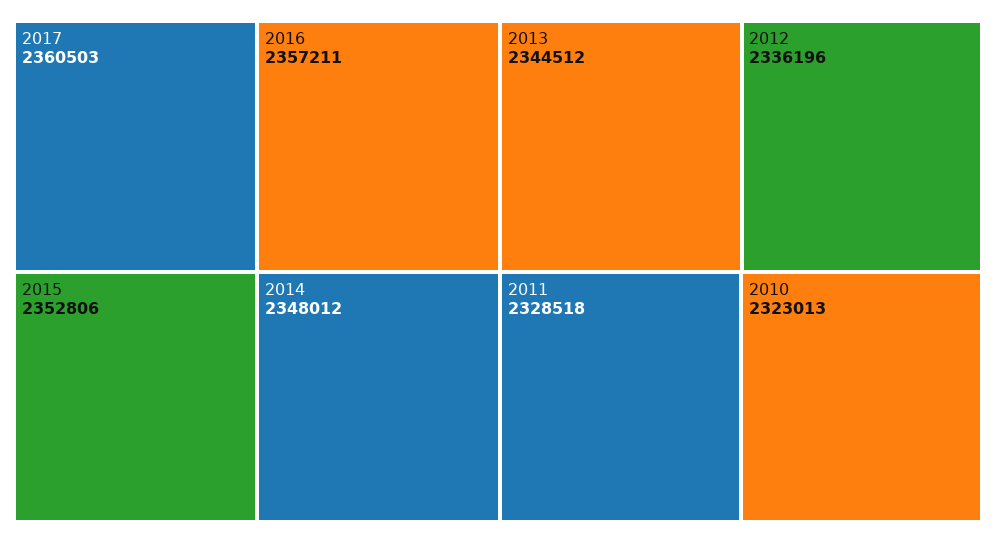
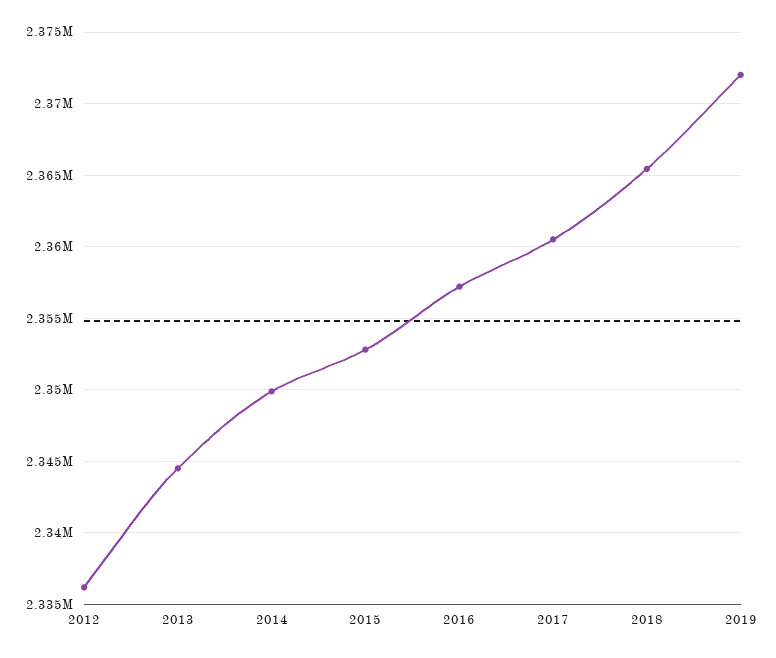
2014: 2348012 -> 2350000
2011: 2328518 -> none
2010: 2323013 -> none
2018: none -> 2365500
2019: none -> 2372000

